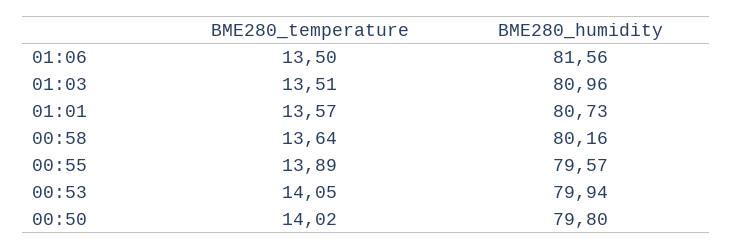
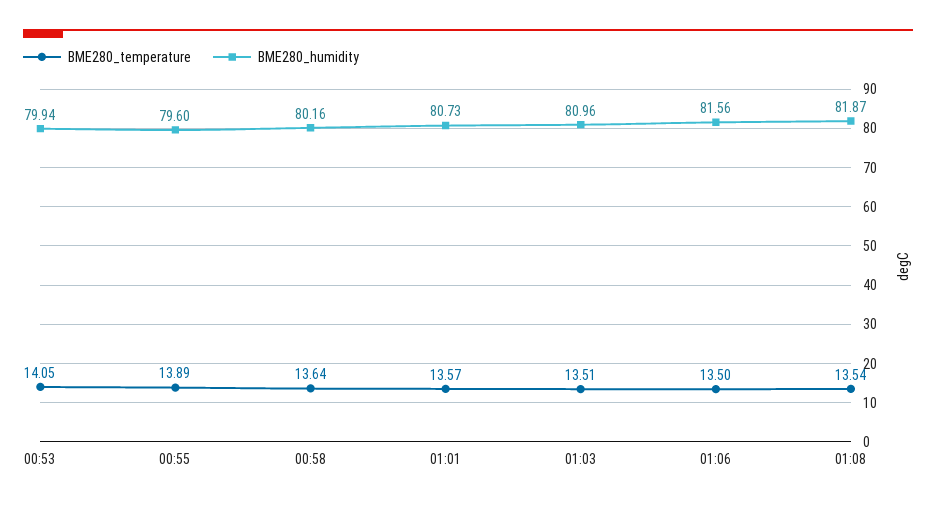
BME280_humidity, 00:55: 79.57 -> 79.6
BME280_temperature, 00:50: 14.02 -> none
BME280_humidity, 00:50: 79.8 -> none
BME280_temperature, 01:08: none -> 13.54
BME280_humidity, 01:08: none -> 81.87

